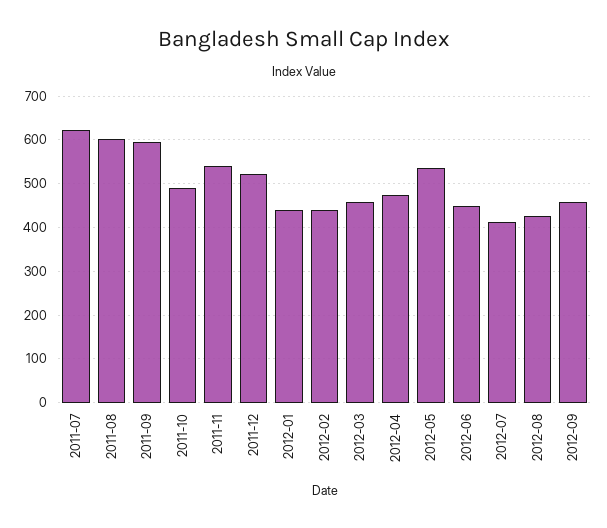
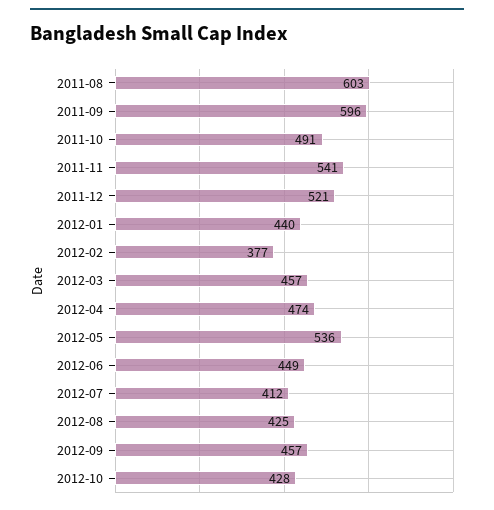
2011-07: 620 -> none
2012-02: 440 -> 377
2012-10: none -> 428

